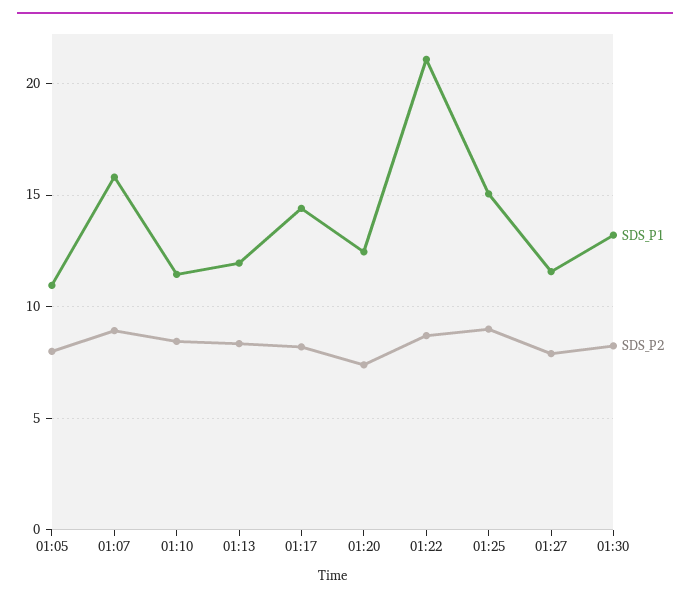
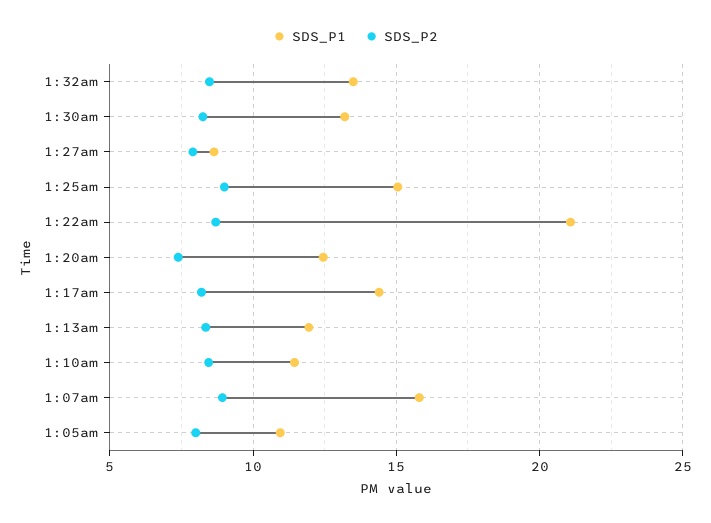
SDS_P1, 01:27: 11.5 -> 8.5
SDS_P1, 1:32am: none -> 13.5
SDS_P2, 1:32am: none -> 8.5

